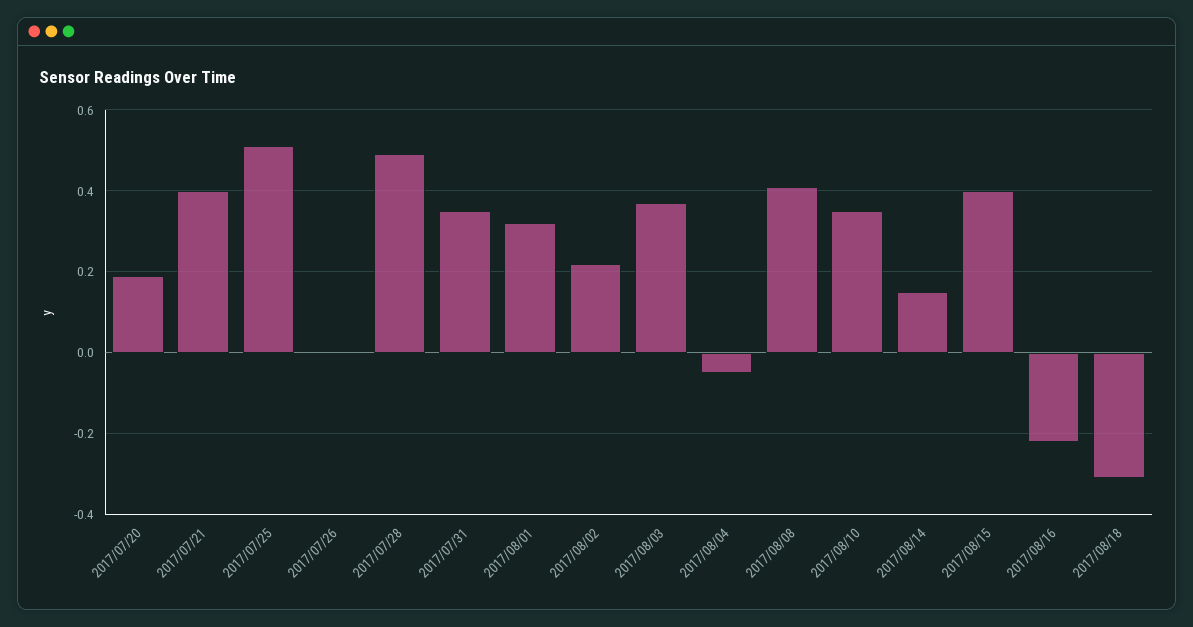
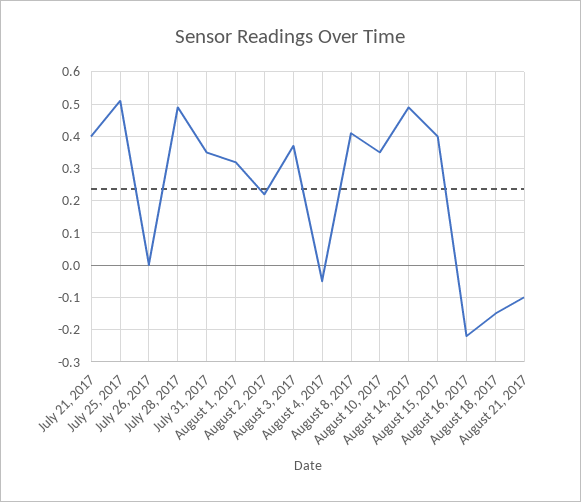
2017/07/20: 0.2 -> none
2017/08/14: 0.15 -> 0.5
2017/08/18: -0.3 -> -0.15
August 21, 2017: none -> -0.1

